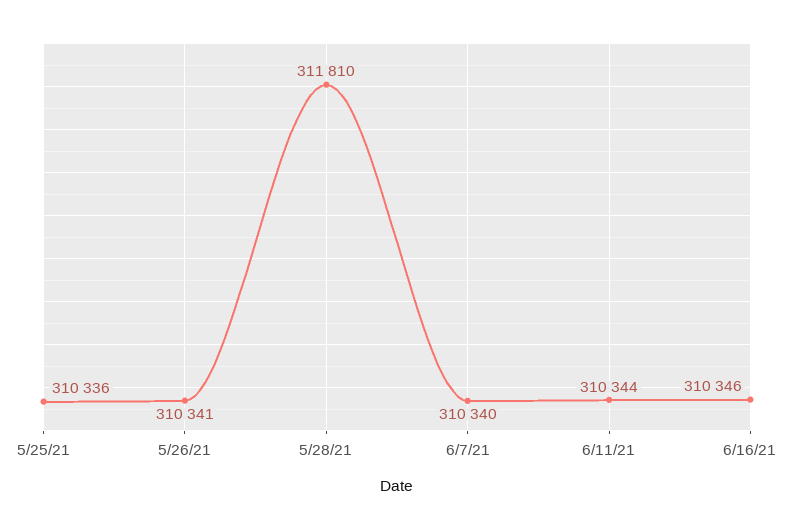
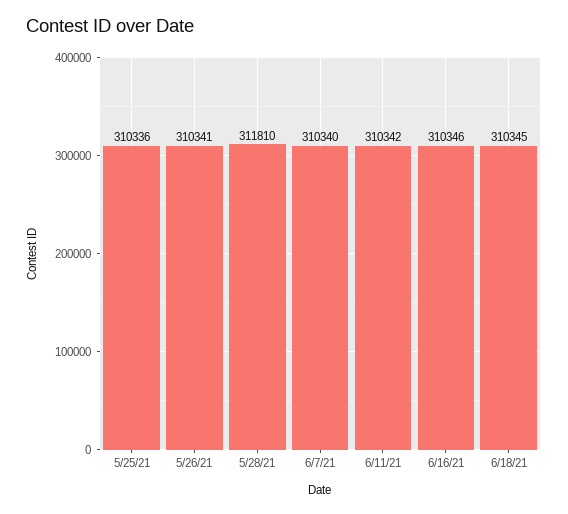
6/11/21: 310344 -> 310342
6/18/21: none -> 310345

